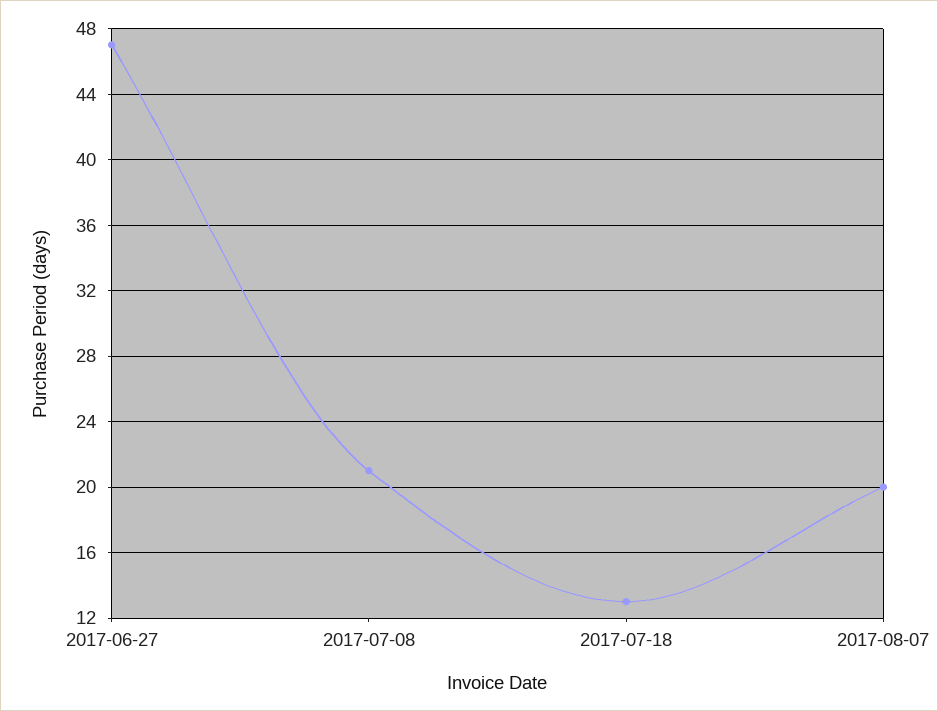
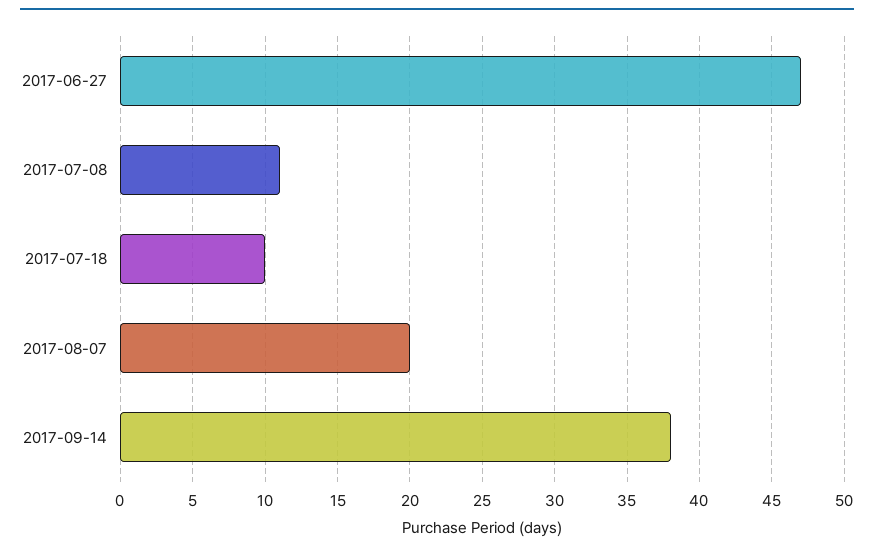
2017-07-08: 21 -> 11
2017-07-18: 13 -> 10
2017-09-14: none -> 38

